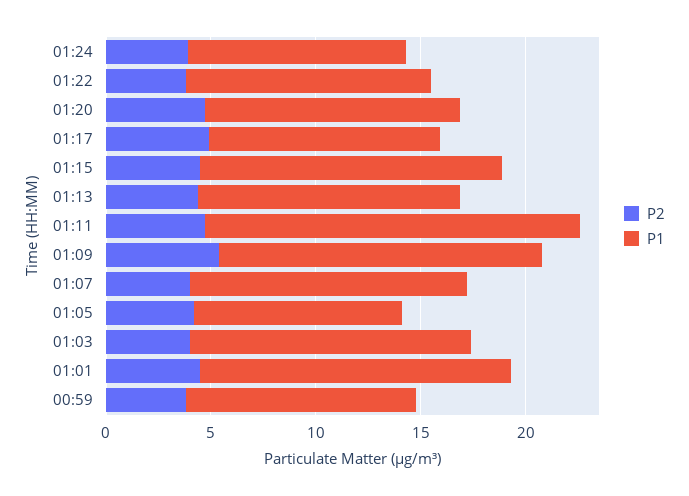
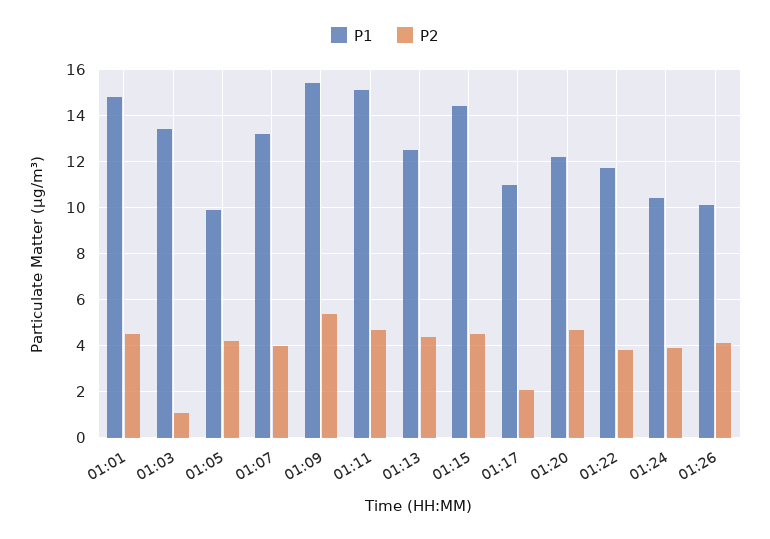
P2, 01:17: 5 -> 2
P1, 01:11: 18 -> 15
P2, 01:03: 4 -> 1
P2, 00:59: 4 -> none
P1, 00:59: 11 -> none
P1, 01:26: none -> 10
P2, 01:26: none -> 4

